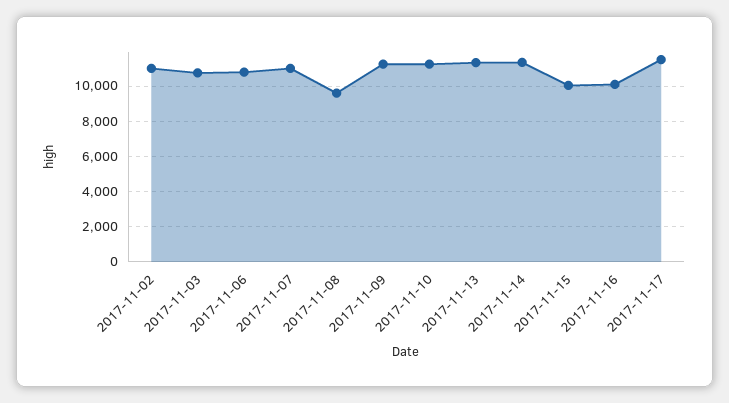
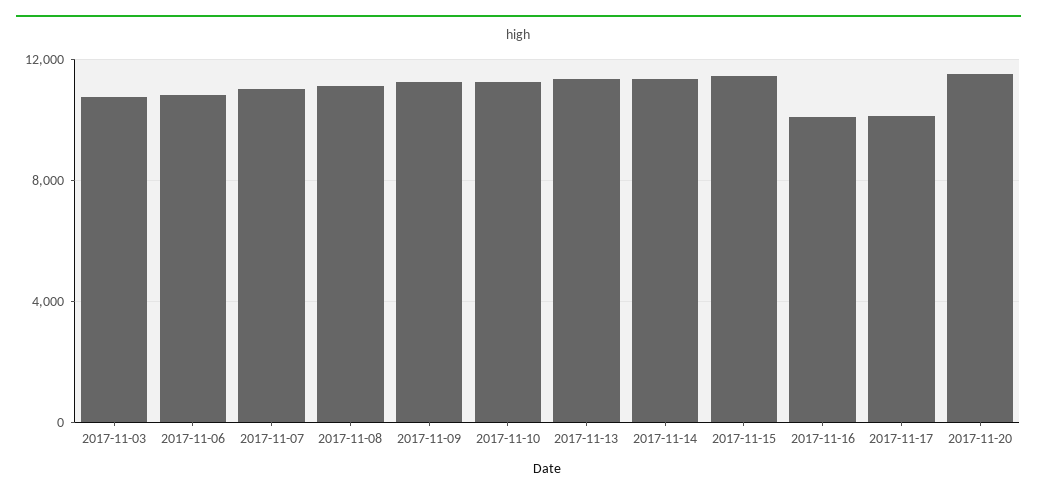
2017-11-02: 11000 -> none
2017-11-08: 9500 -> 11000
2017-11-15: 10000 -> 11500
2017-11-17: 11500 -> 10000
2017-11-20: none -> 11500

